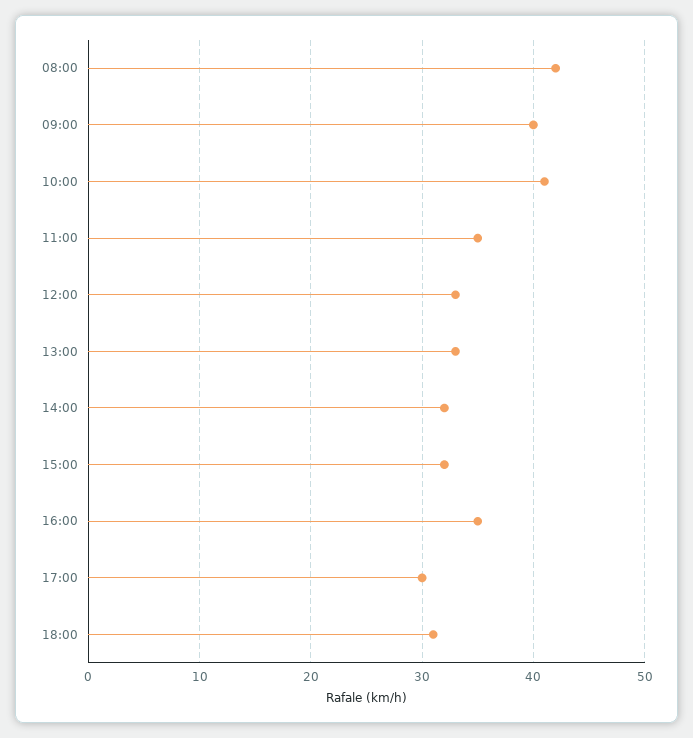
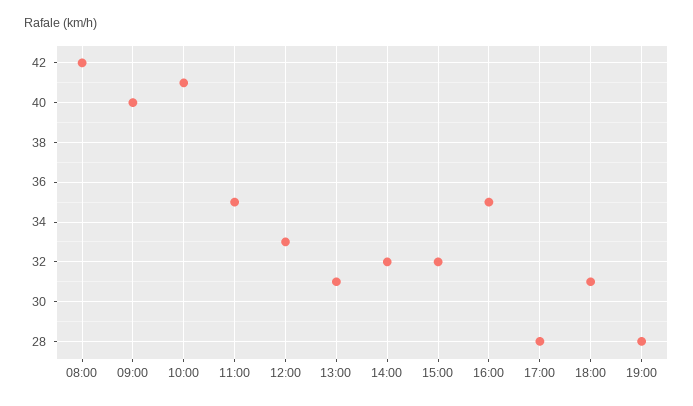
13:00: 33 -> 31
17:00: 30 -> 28
19:00: none -> 28

